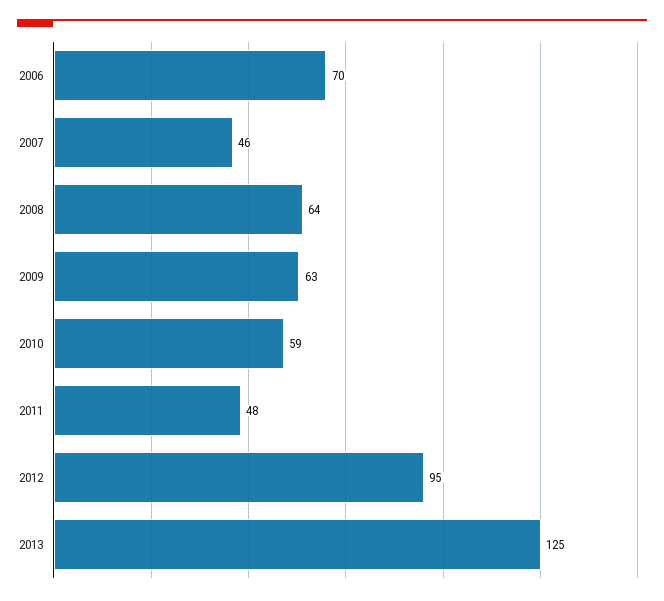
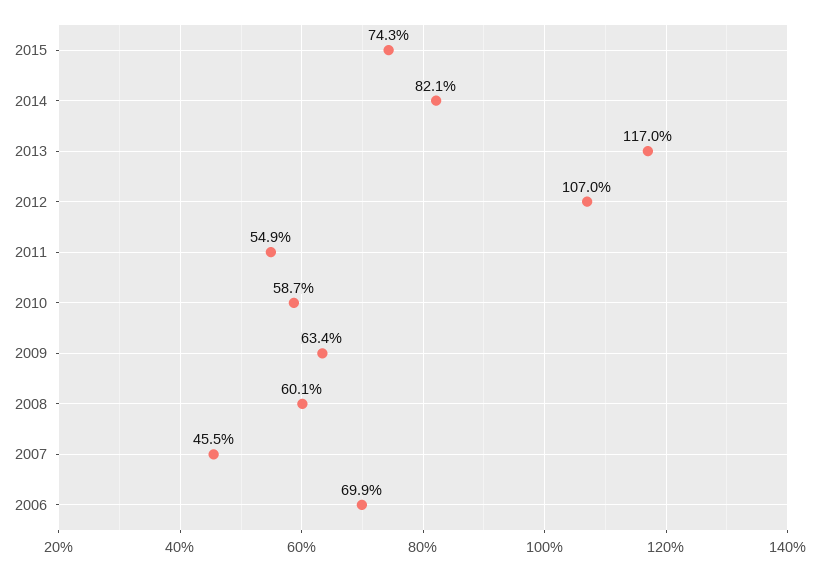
2008: 64 -> 60.1
2011: 48 -> 54.9
2012: 95 -> 107
2013: 125 -> 117
2015: none -> 74.3
2014: none -> 82.1

